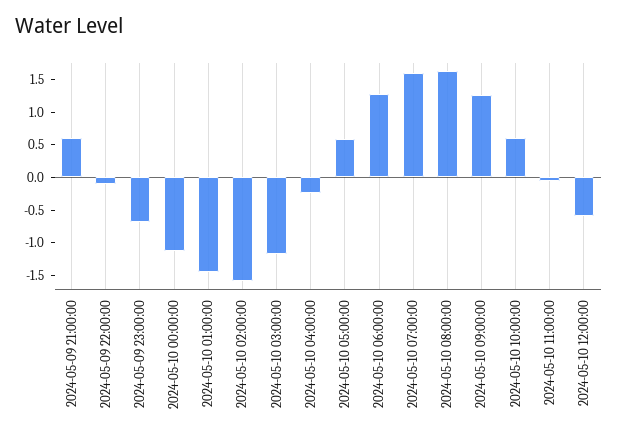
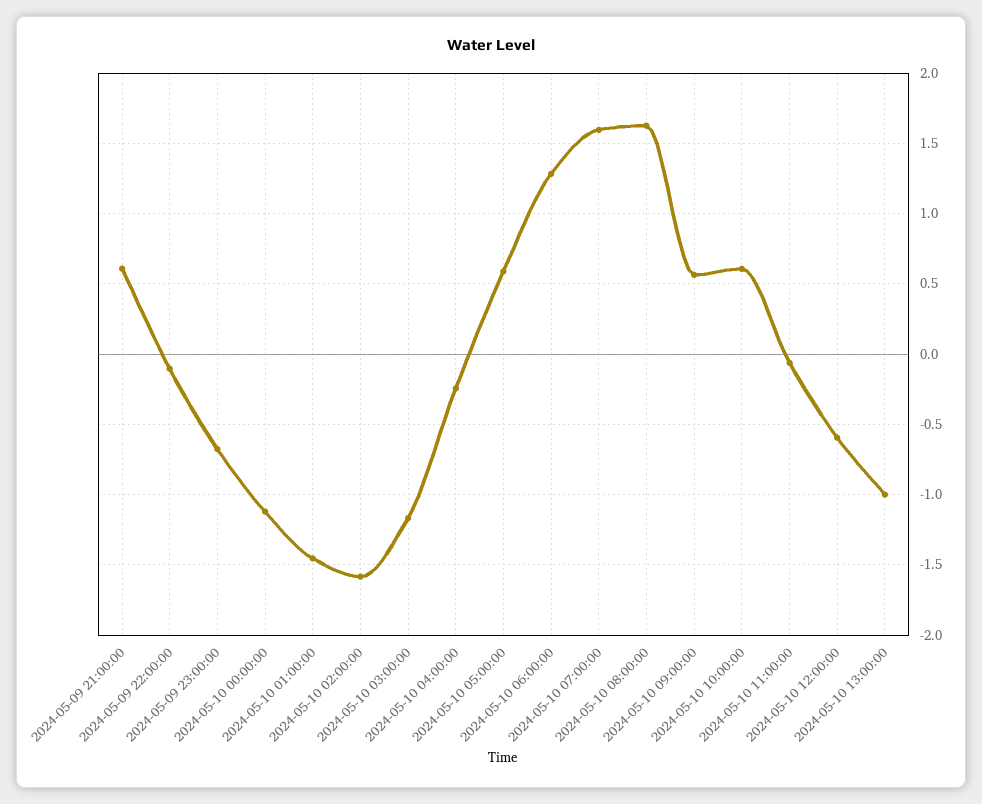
2024-05-10 09:00:00: 1.25 -> 0.55
2024-05-10 13:00:00: none -> -1

